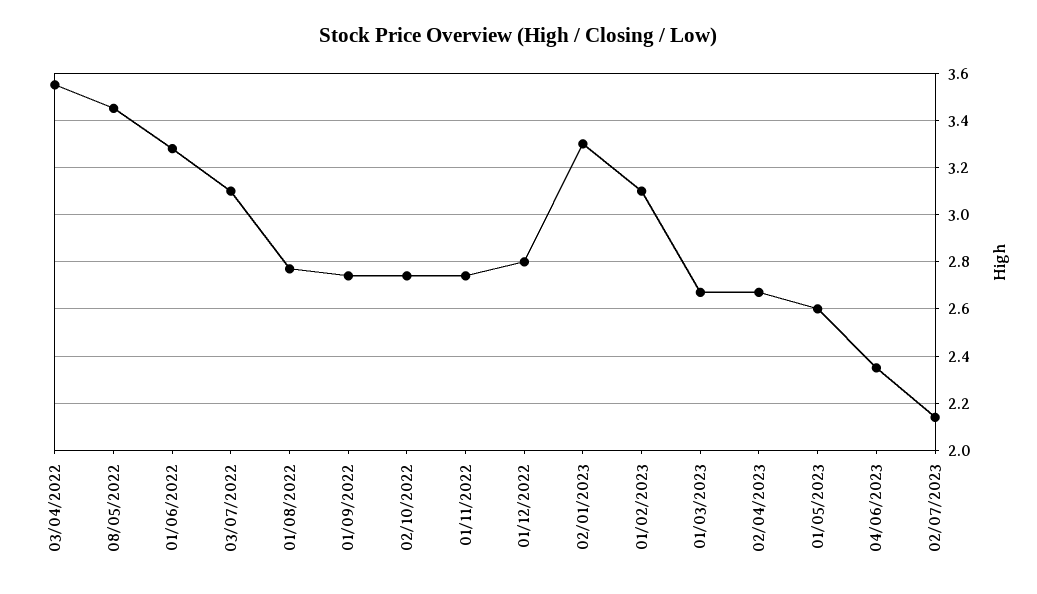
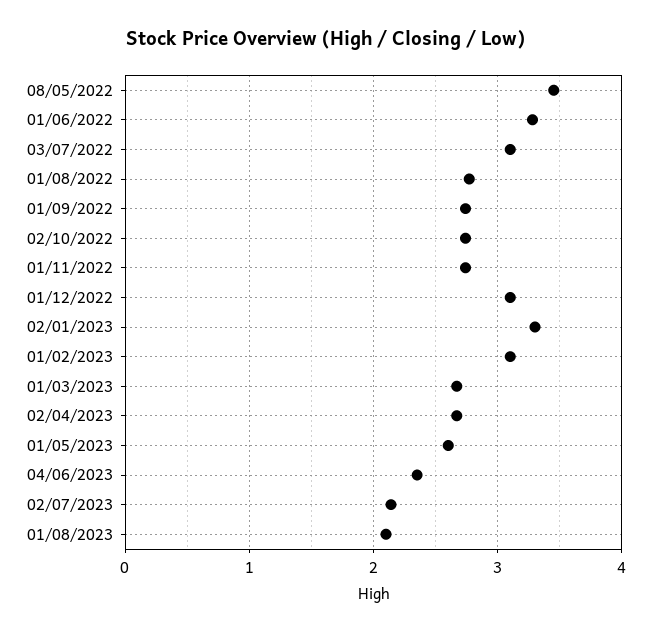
03/04/2022: 3.55 -> none
01/12/2022: 2.8 -> 3.1
01/08/2023: none -> 2.1

